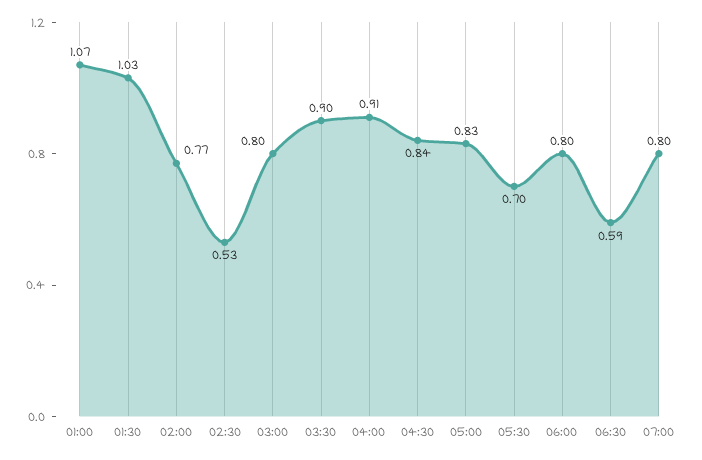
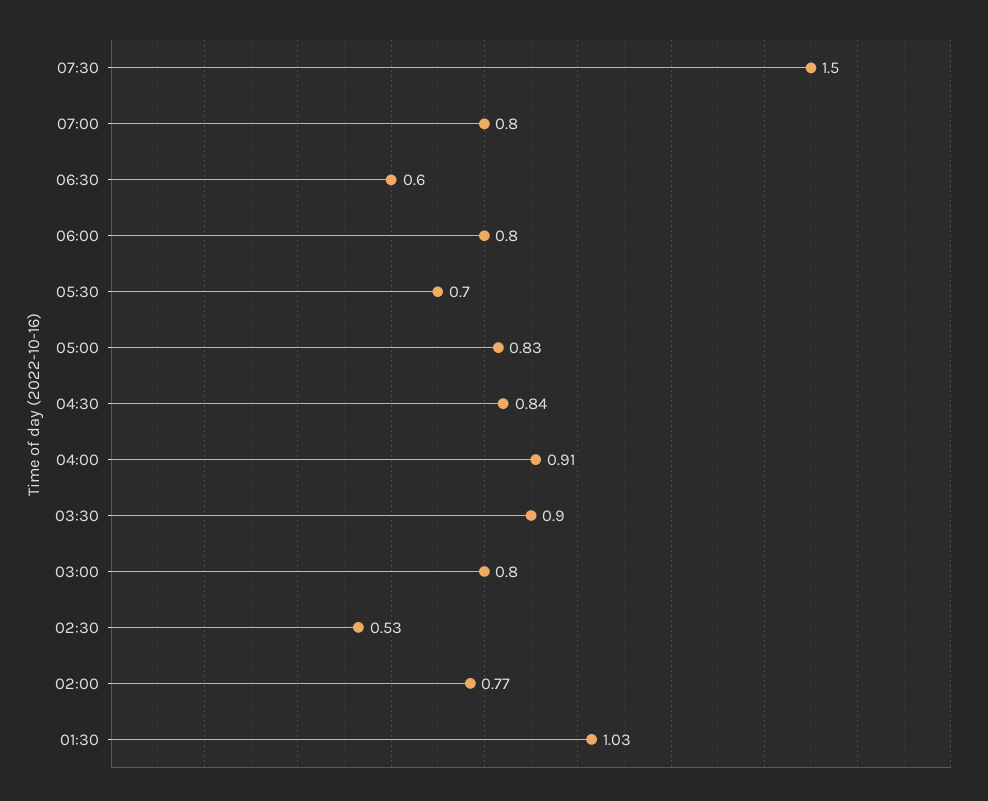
01:00: 1.07 -> none
06:30: 0.59 -> 0.6
07:30: none -> 1.5

